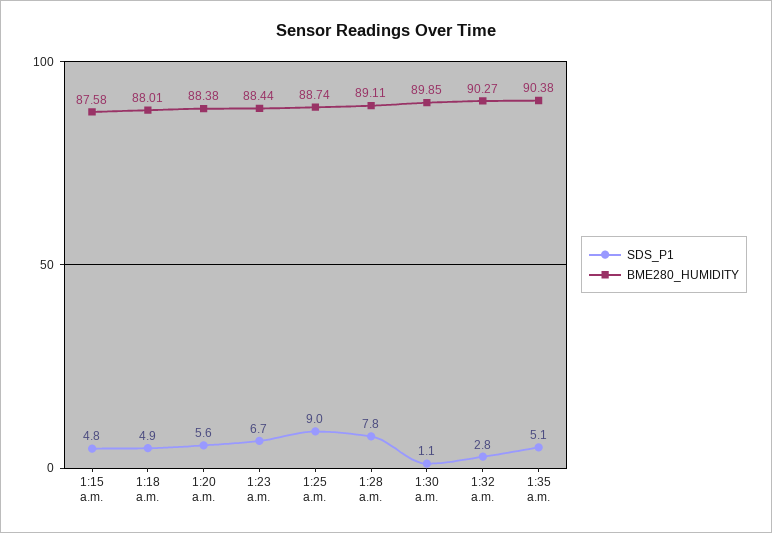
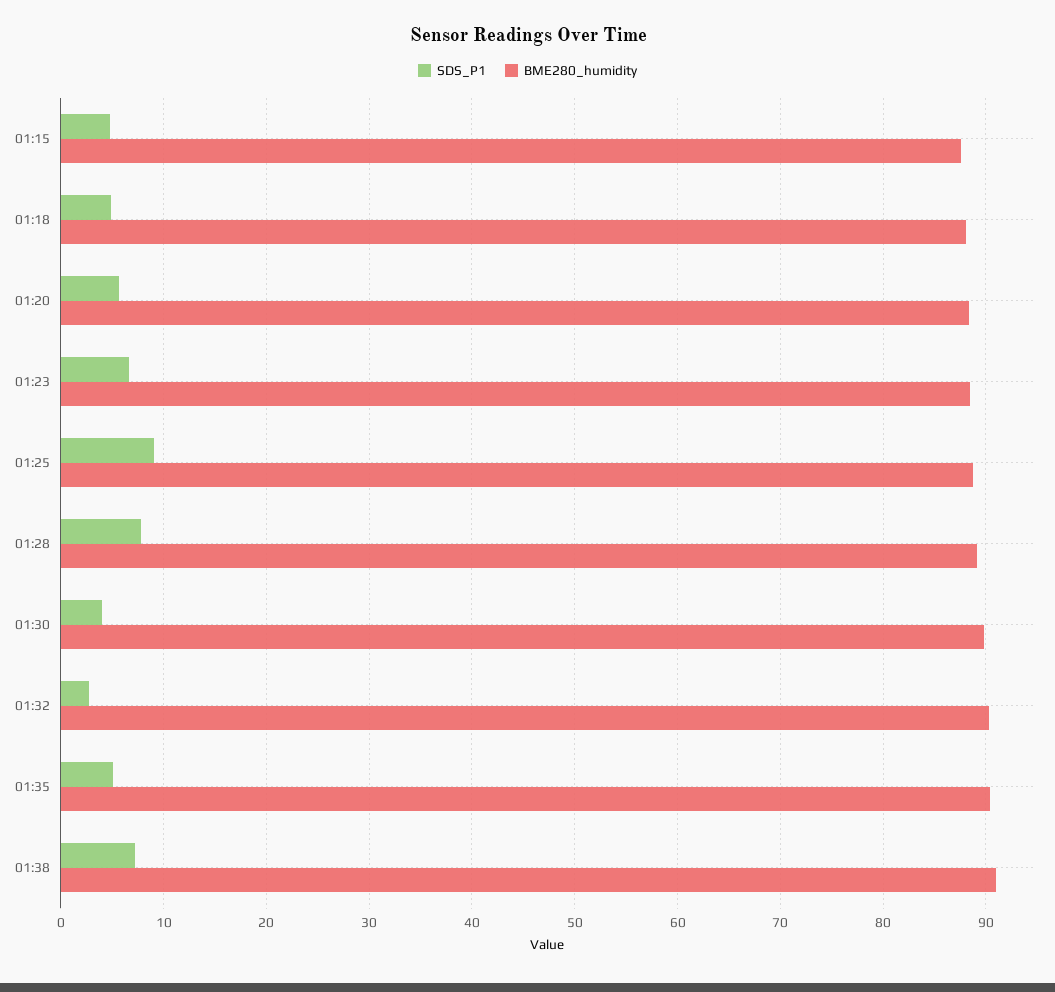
SDS_P1, 1:30 a.m.: 1.1 -> 4
SDS_P1, 01:38: none -> 7
BME280_HUMIDITY, 01:38: none -> 91

